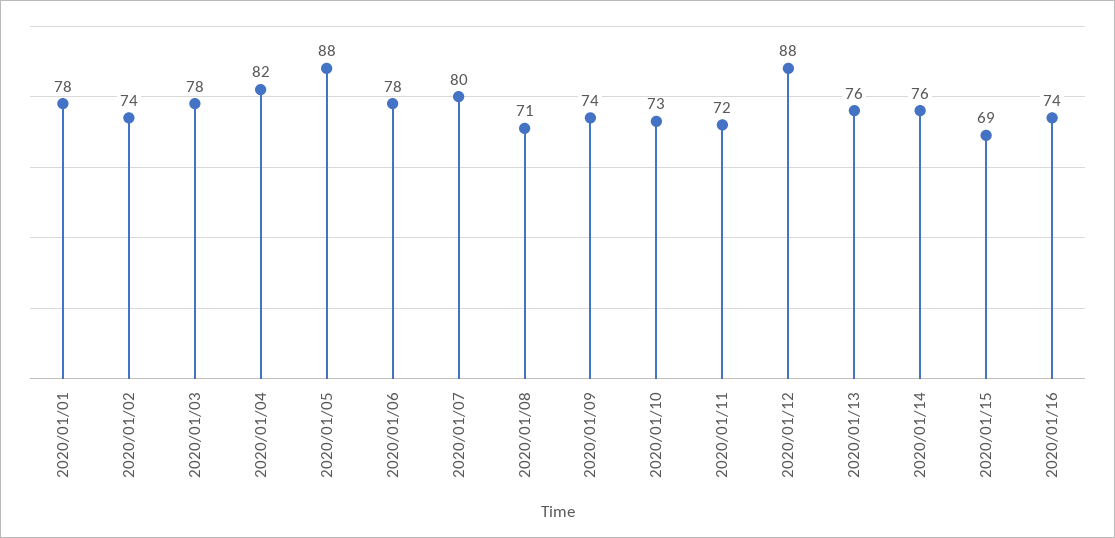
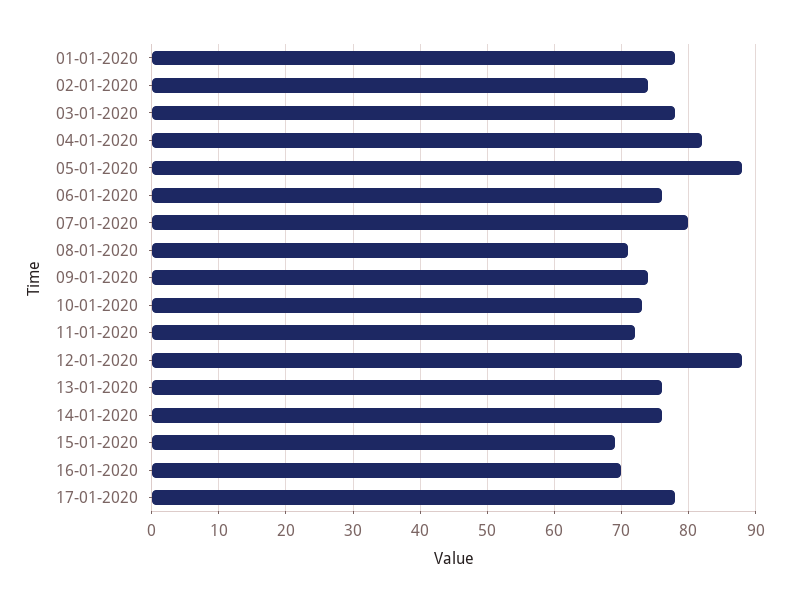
2020/01/06: 78 -> 76
2020/01/16: 74 -> 70
17-01-2020: none -> 78

